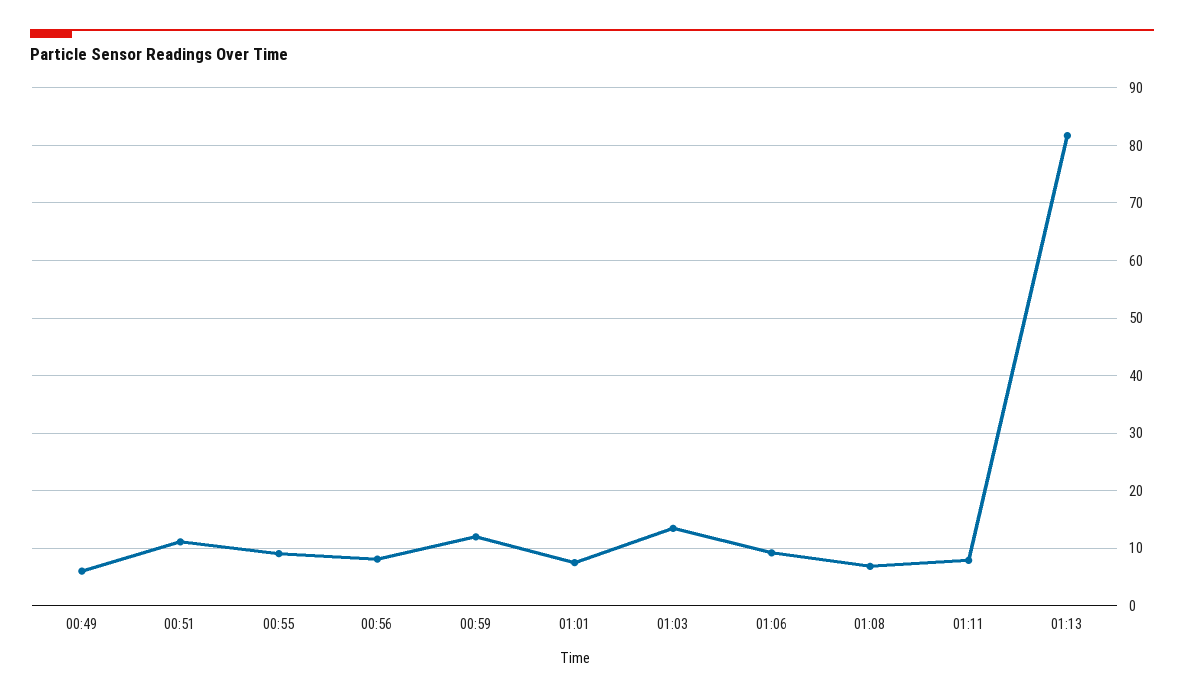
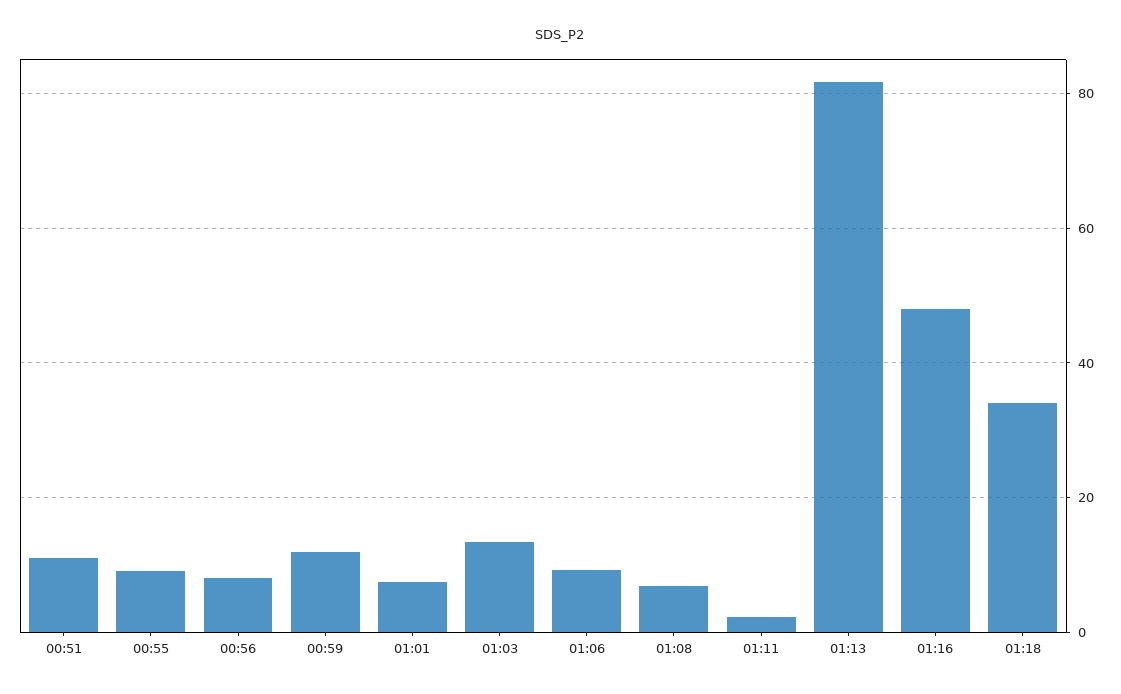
00:49: 6 -> none
01:11: 8 -> 2
01:16: none -> 48
01:18: none -> 34

